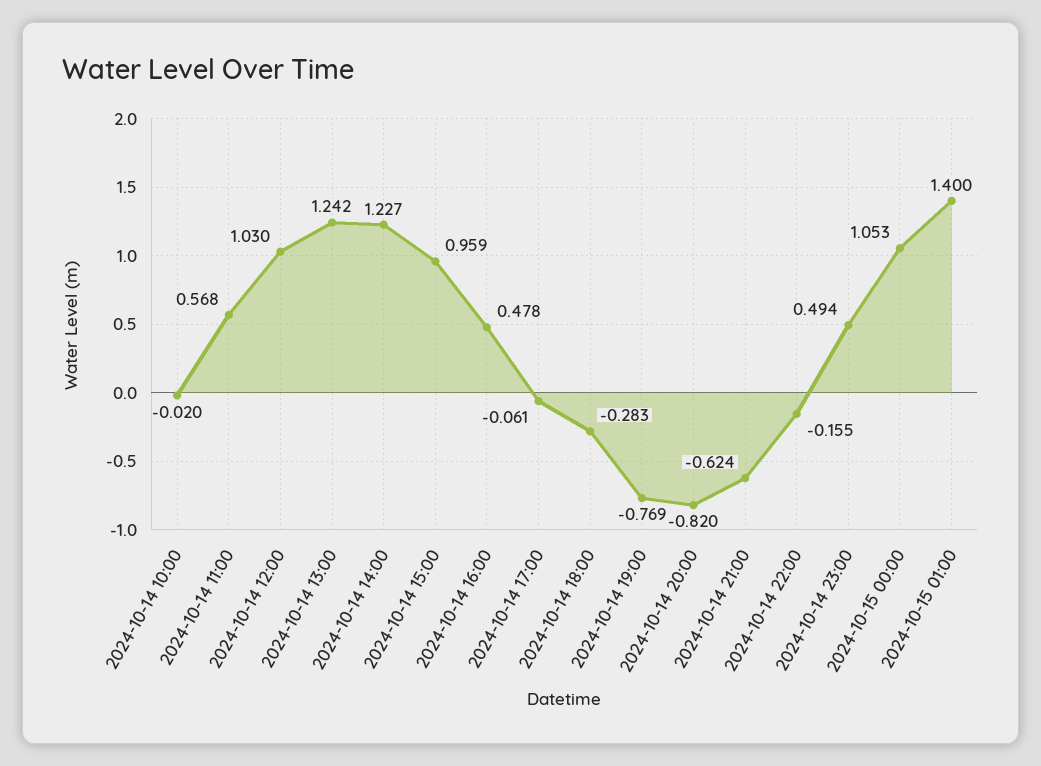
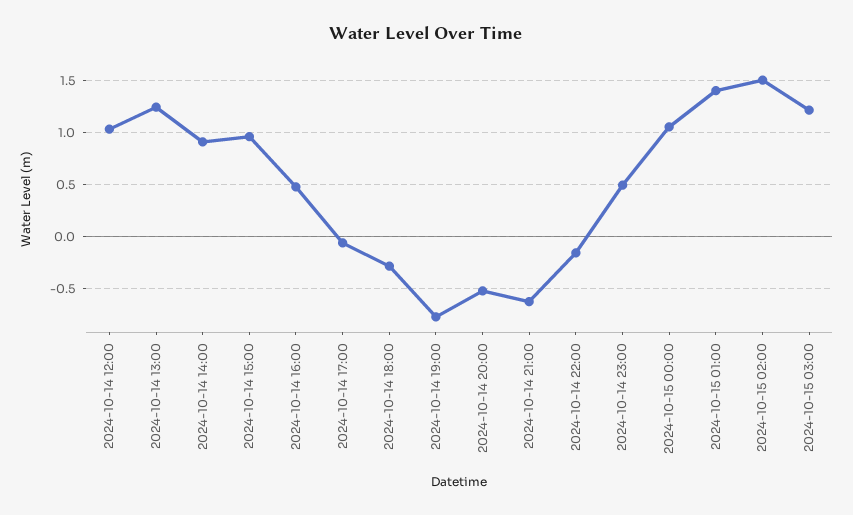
2024-10-14 10:00: -0.02 -> none
2024-10-14 11:00: 0.568 -> none
2024-10-14 14:00: 1.227 -> 0.9
2024-10-14 20:00: -0.82 -> -0.5
2024-10-15 02:00: none -> 1.5
2024-10-15 03:00: none -> 1.2

